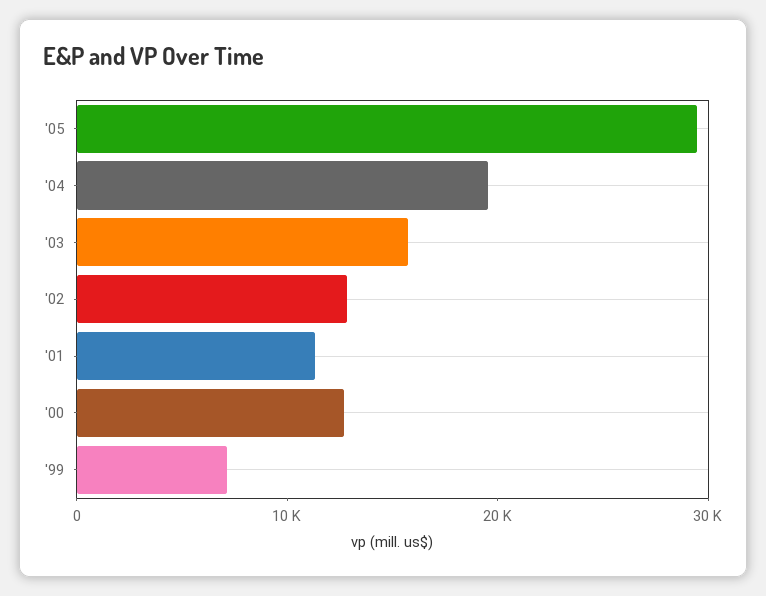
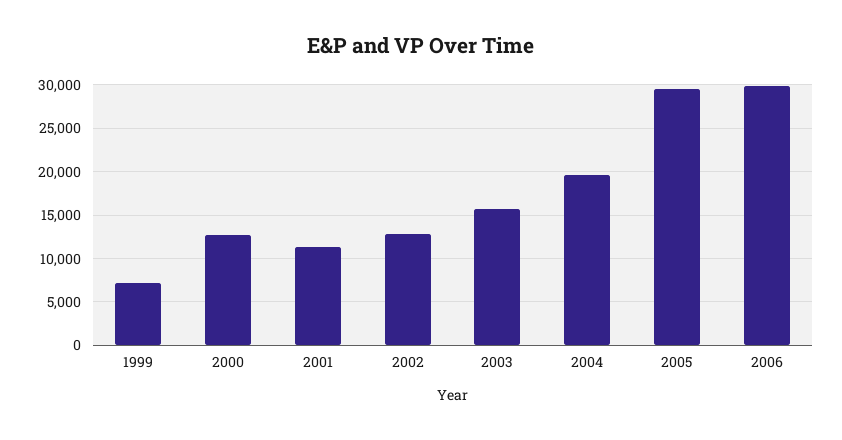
2006: none -> 30000

